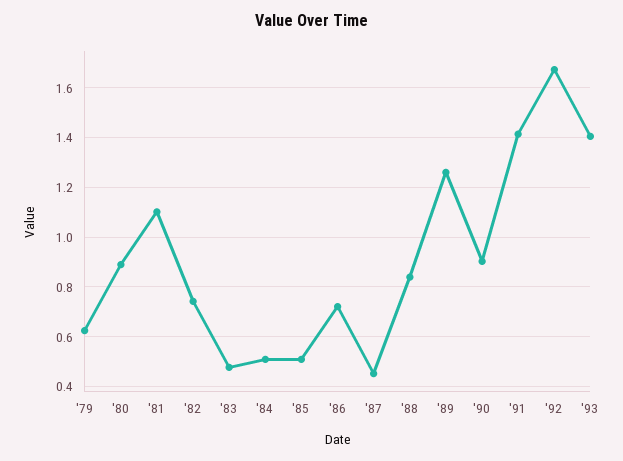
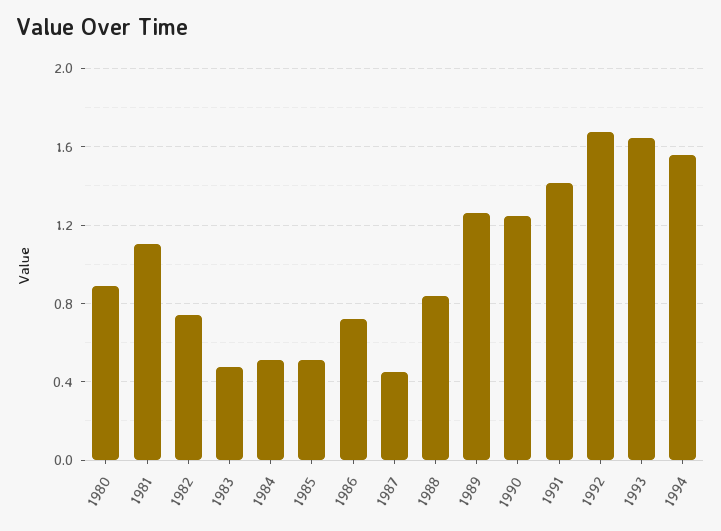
'79: 0.625 -> none
'90: 0.9 -> 1.25
'93: 1.4 -> 1.65
1994: none -> 1.55

